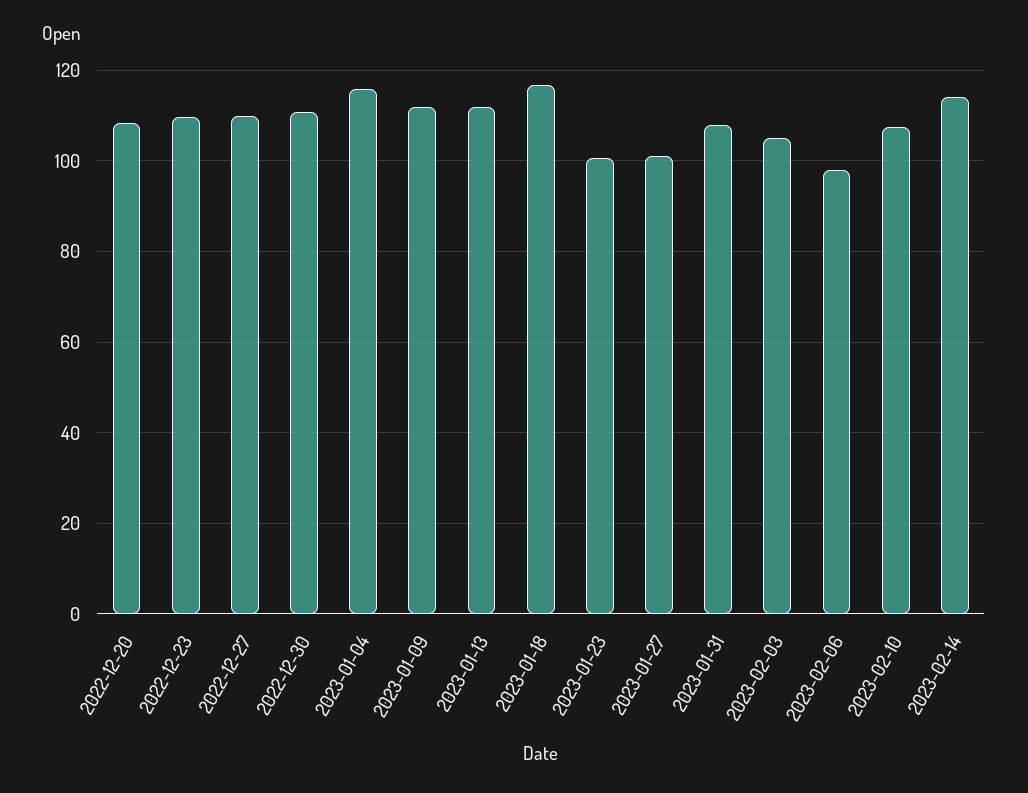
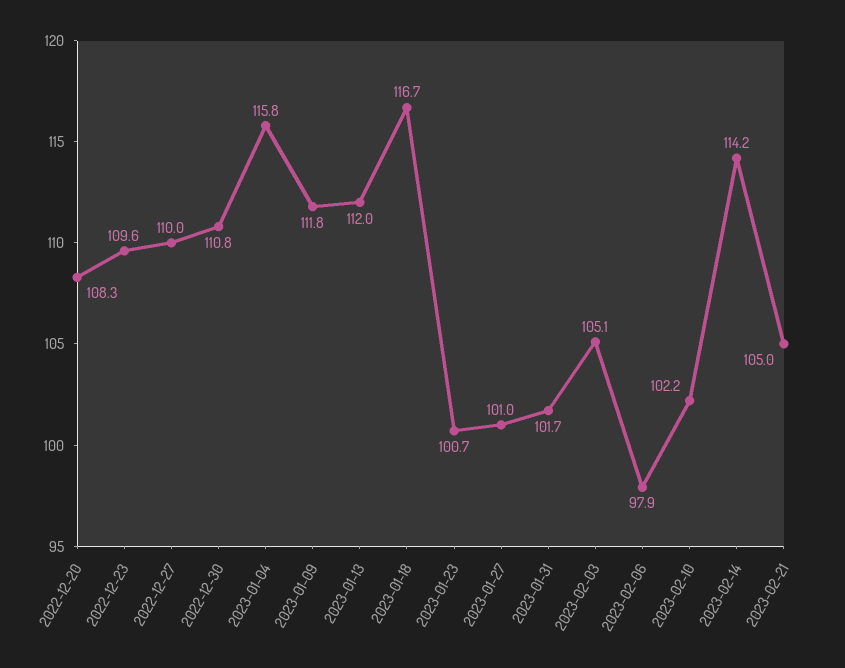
2023-01-31: 108 -> 101.7
2023-02-10: 108 -> 102.2
2023-02-21: none -> 105

